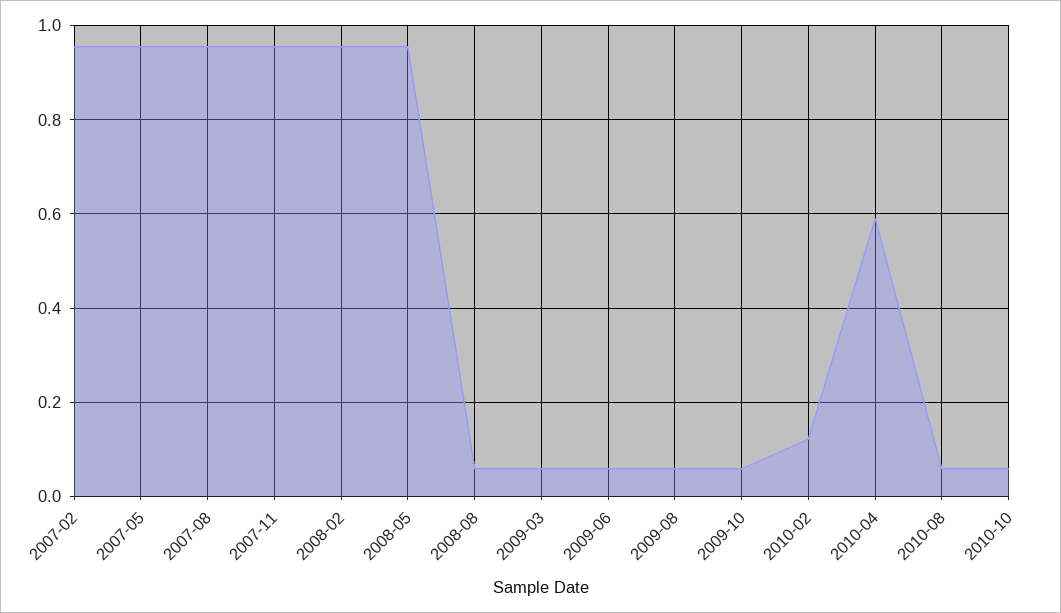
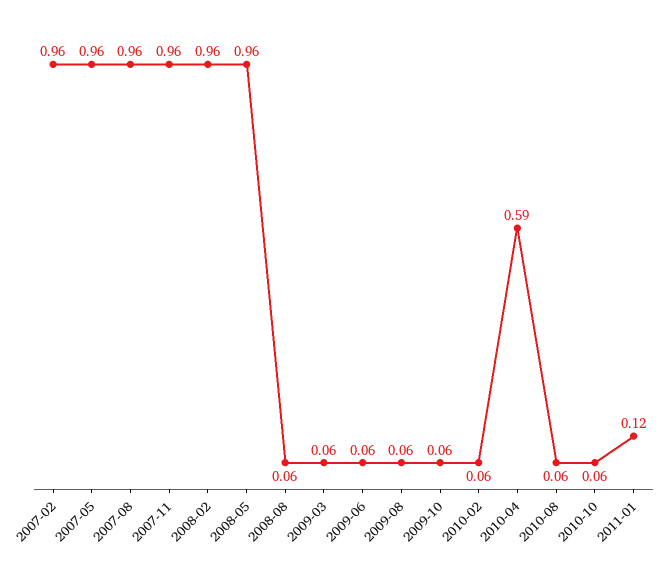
2010-02: 0.12 -> 0.06
2011-01: none -> 0.12

